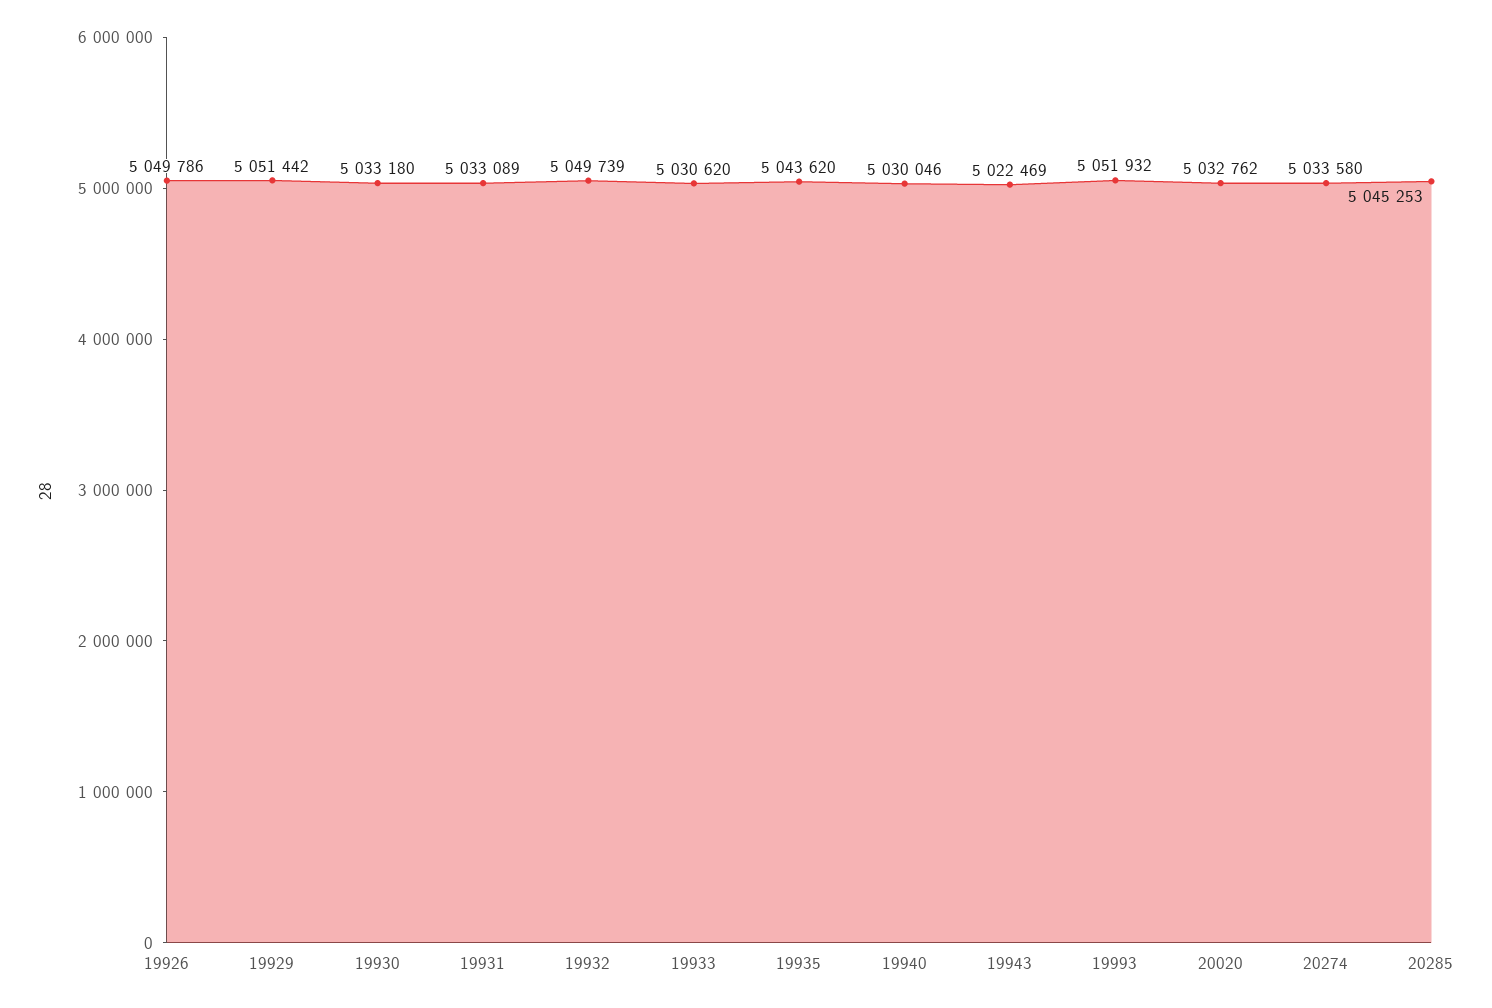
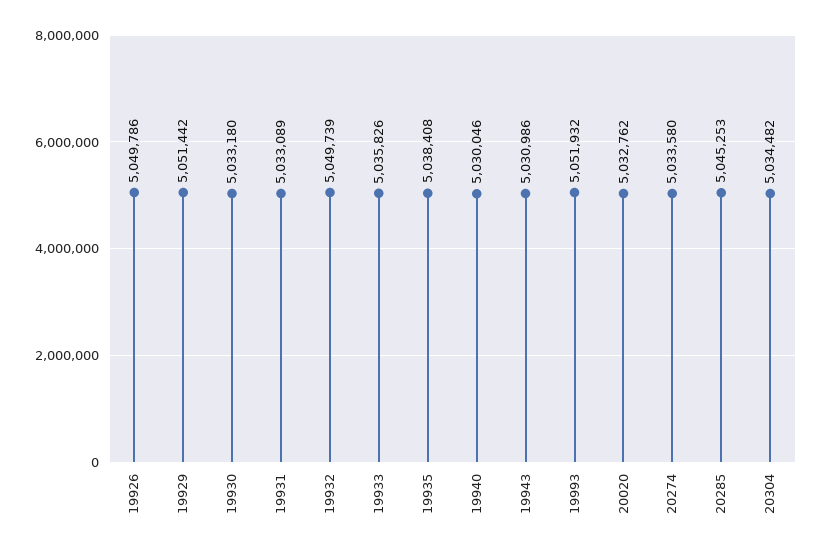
19933: 5030620 -> 5035826
19935: 5043620 -> 5038408
19943: 5022469 -> 5030986
20304: none -> 5034482

